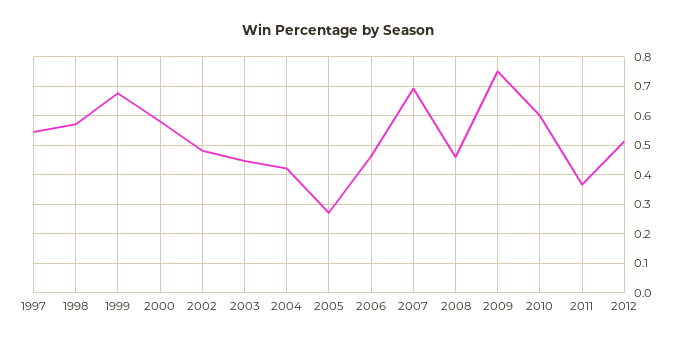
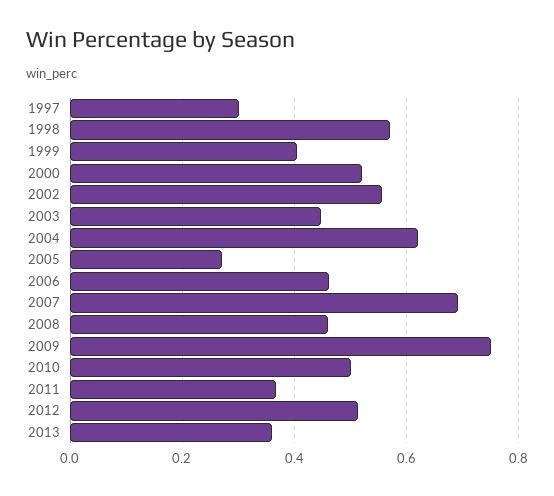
1997: 0.55 -> 0.3
1999: 0.675 -> 0.4
2000: 0.575 -> 0.52
2002: 0.475 -> 0.56
2004: 0.425 -> 0.62
2010: 0.6 -> 0.5
2013: none -> 0.36

